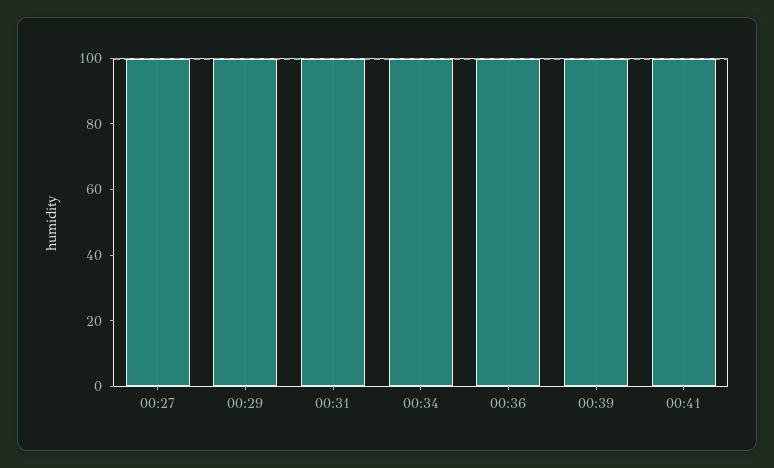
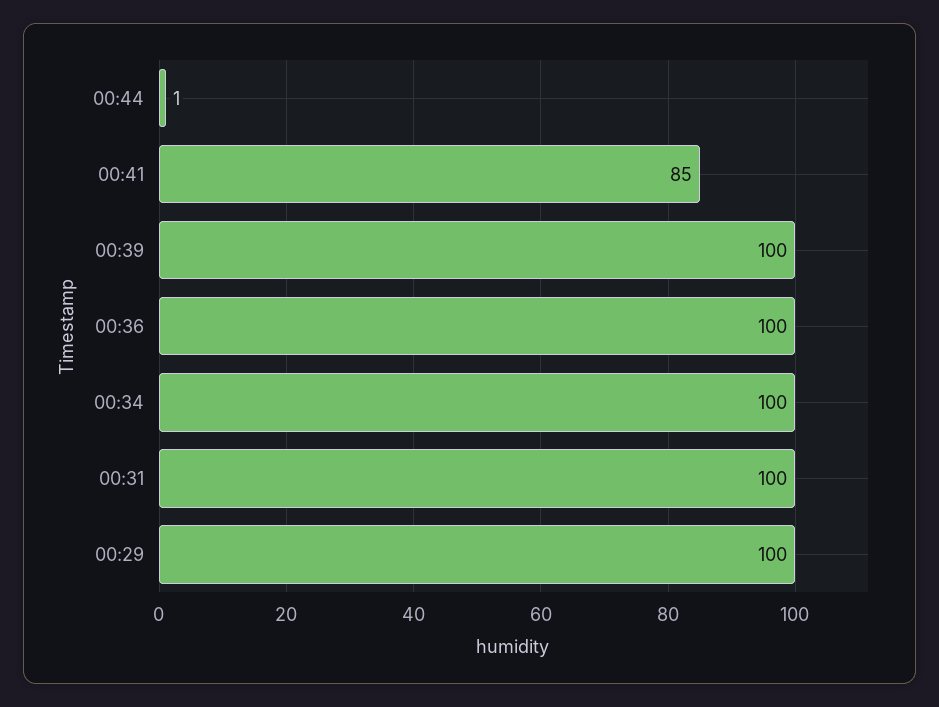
00:27: 100 -> none
00:41: 100 -> 85
00:44: none -> 1

